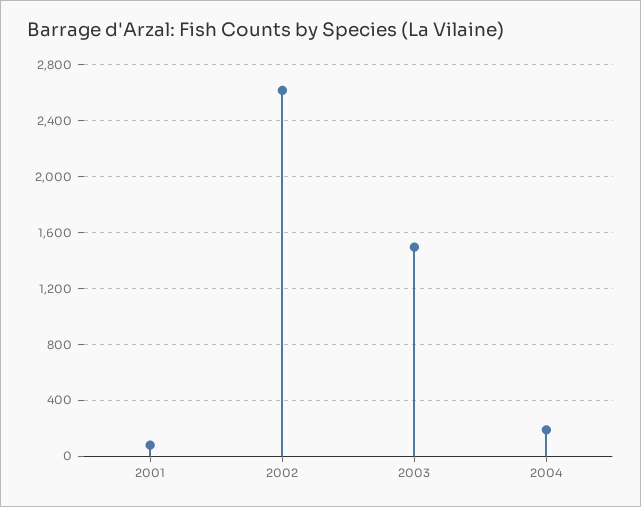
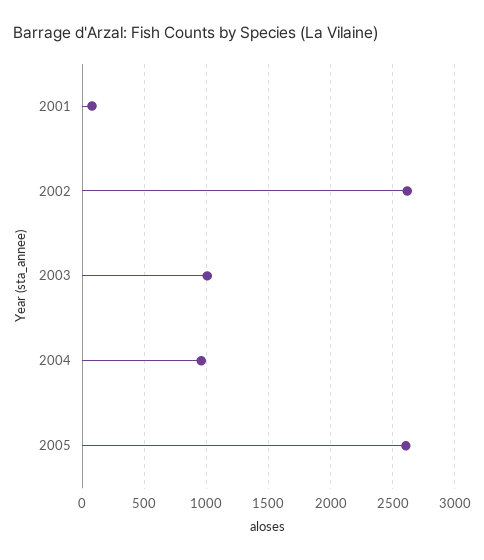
2003: 1500 -> 1000
2004: 200 -> 950
2005: none -> 2600

